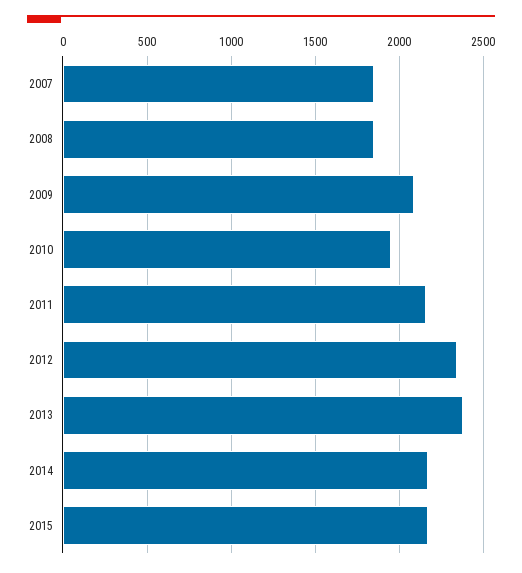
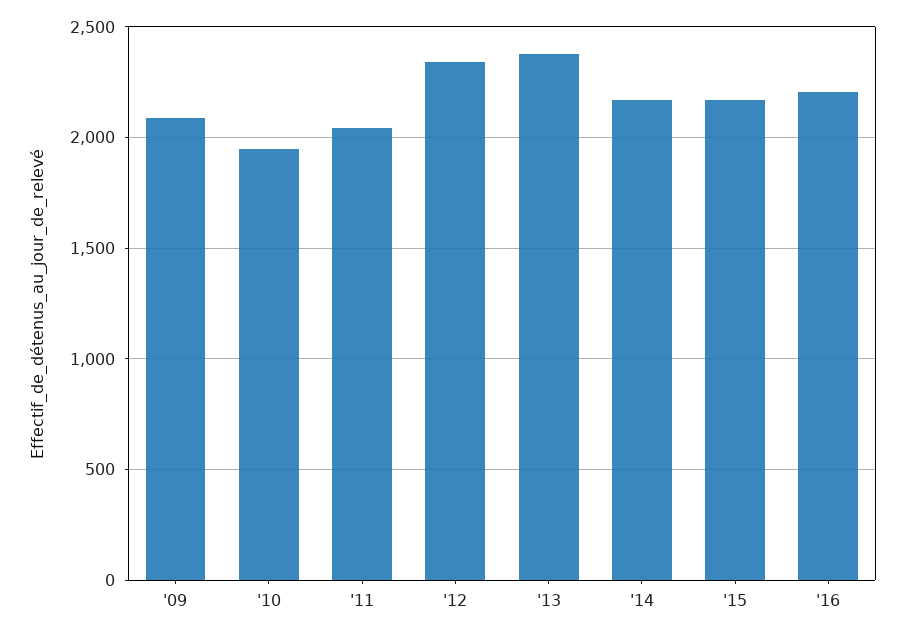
2007: 1850 -> none
2008: 1850 -> none
2011: 2150 -> 2050
'16: none -> 2200

